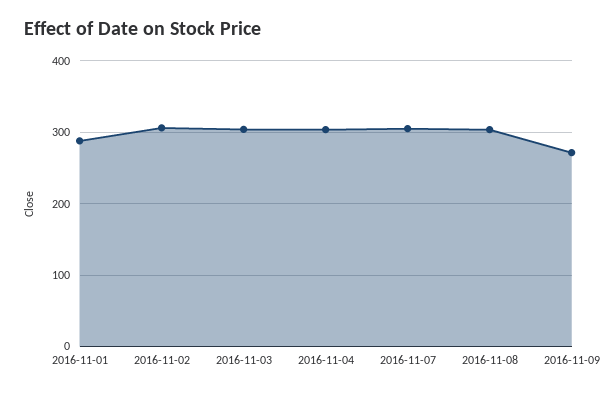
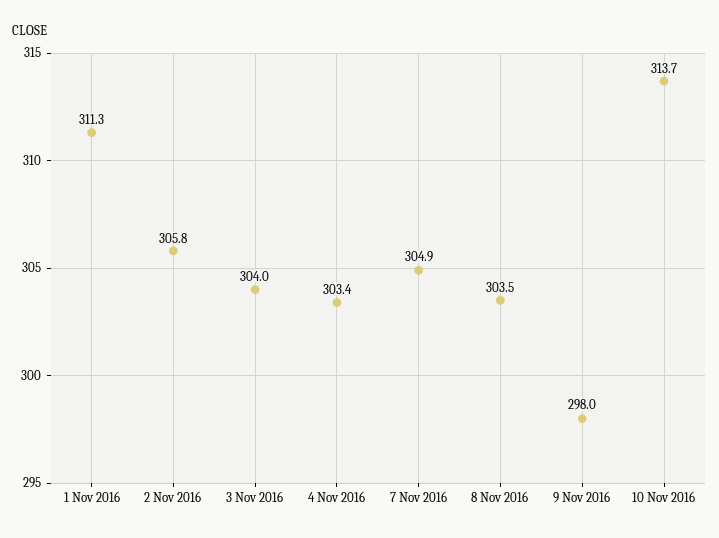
2016-11-01: 290 -> 311.3
2016-11-09: 270 -> 298
10 Nov 2016: none -> 313.7

